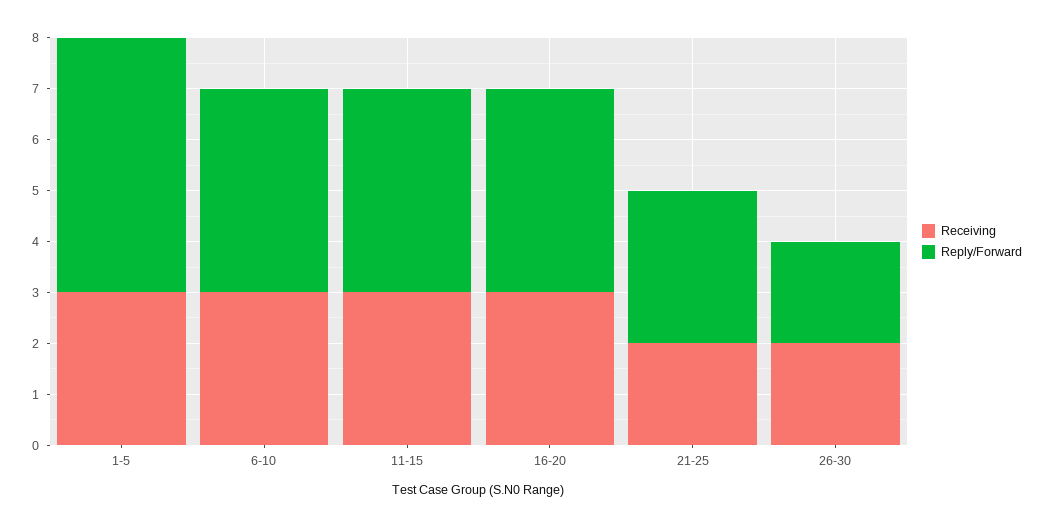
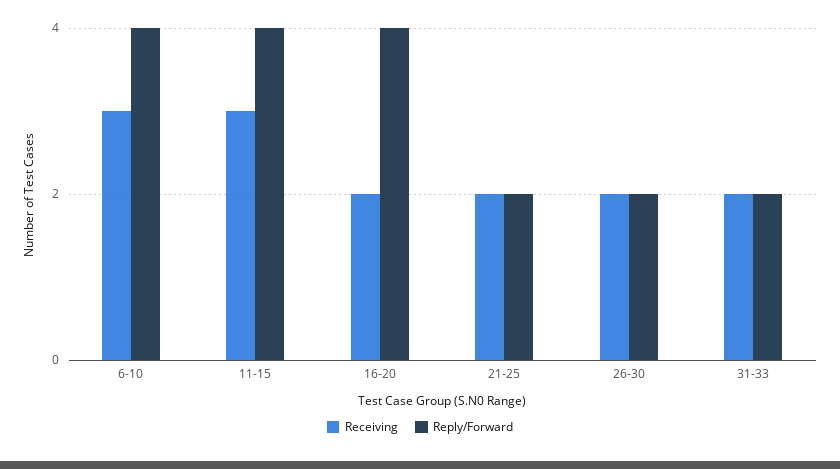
Receiving, 1-5: 3 -> none
Reply/Forward, 1-5: 5 -> none
Receiving, 16-20: 3 -> 2
Reply/Forward, 21-25: 3 -> 2
Receiving, 31-33: none -> 2
Reply/Forward, 31-33: none -> 2

